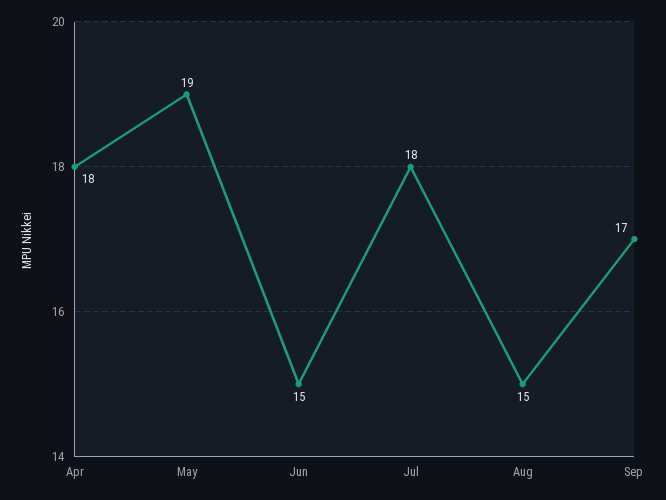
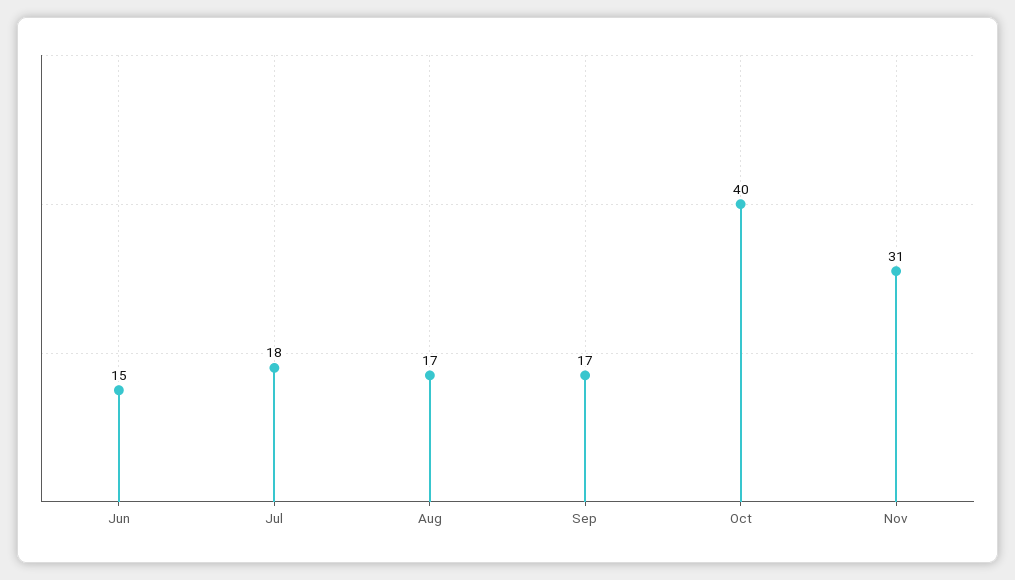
Apr: 18 -> none
May: 19 -> none
Aug: 15 -> 17
Oct: none -> 40
Nov: none -> 31

